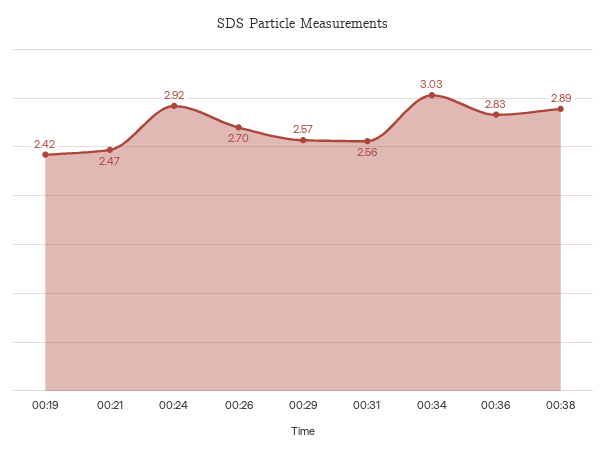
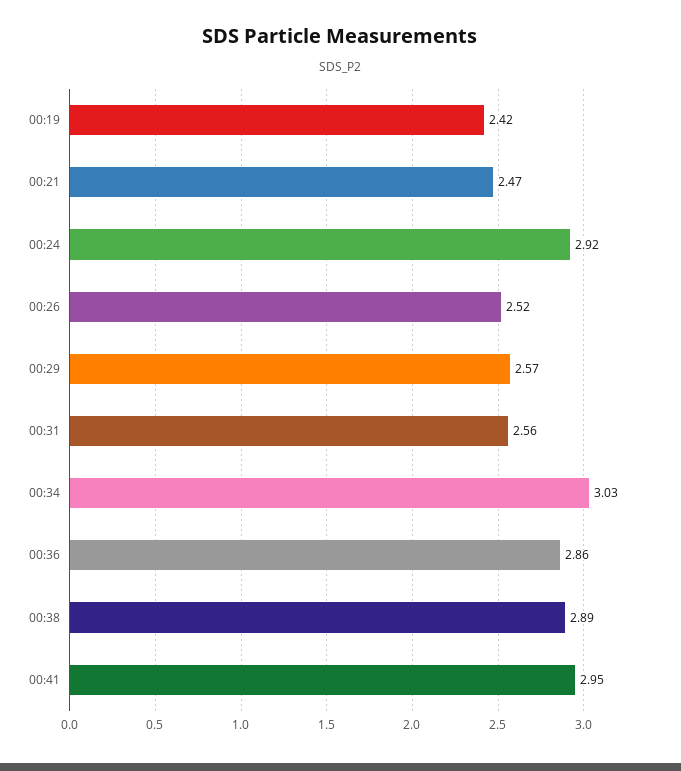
00:26: 2.7 -> 2.52
00:36: 2.83 -> 2.86
00:41: none -> 2.95

